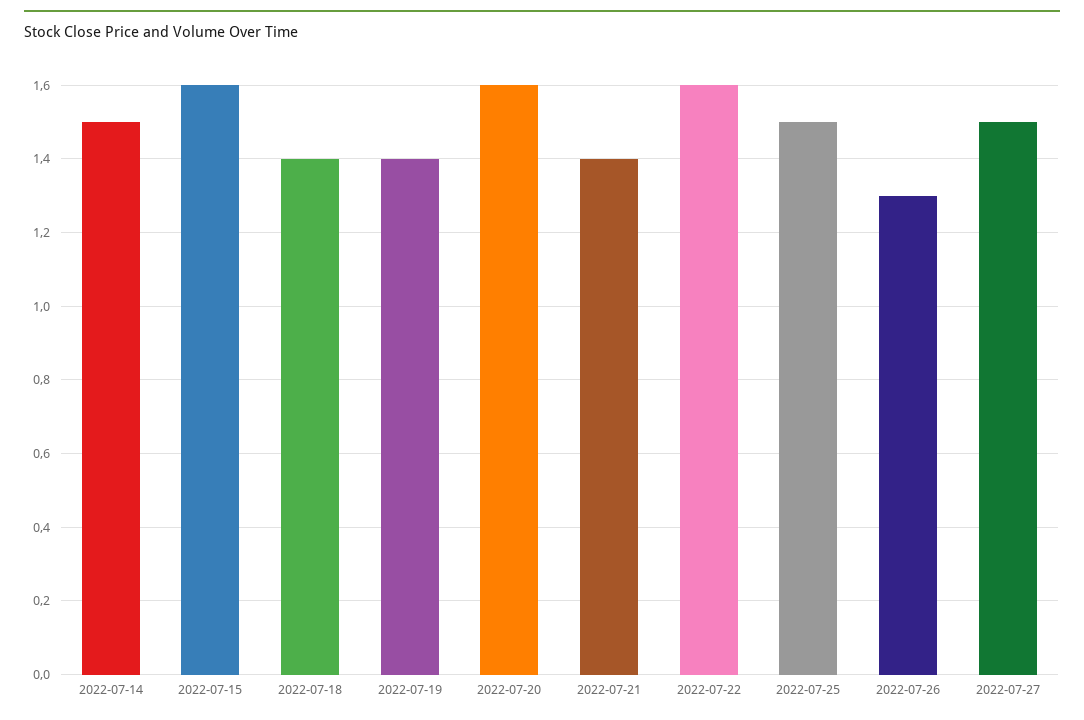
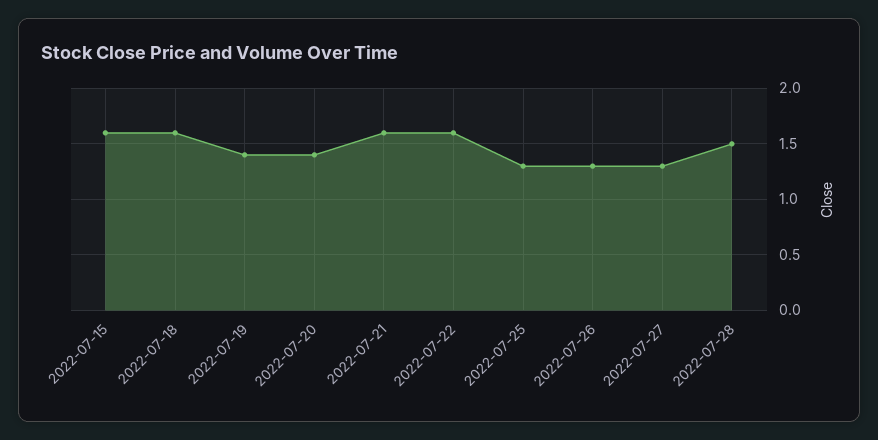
2022-07-14: 1.5 -> none
2022-07-18: 1.4 -> 1.6
2022-07-20: 1.6 -> 1.4
2022-07-21: 1.4 -> 1.6
2022-07-25: 1.5 -> 1.3
2022-07-27: 1.5 -> 1.3
2022-07-28: none -> 1.5

